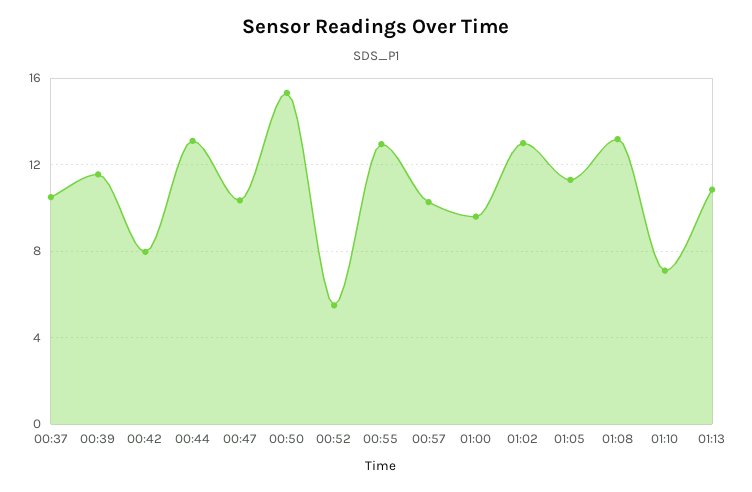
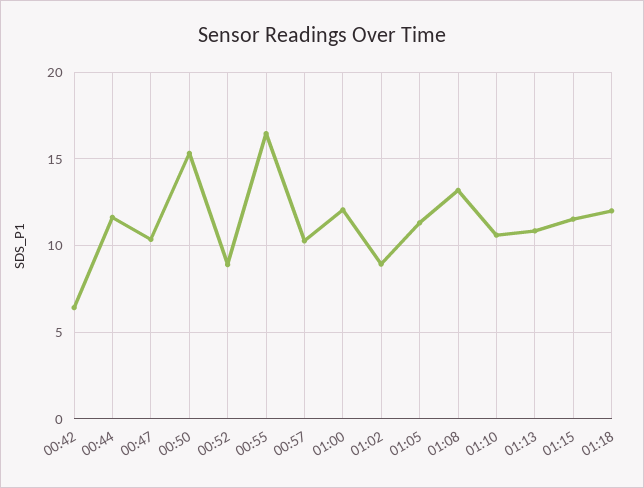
00:37: 10.5 -> none
00:39: 11.5 -> none
00:42: 8 -> 6.5
00:44: 13 -> 11.5
00:52: 5.5 -> 9
00:55: 13 -> 16.5
01:00: 9.5 -> 12
01:02: 13 -> 9
01:10: 7 -> 10.5
01:15: none -> 11.5
01:18: none -> 12

